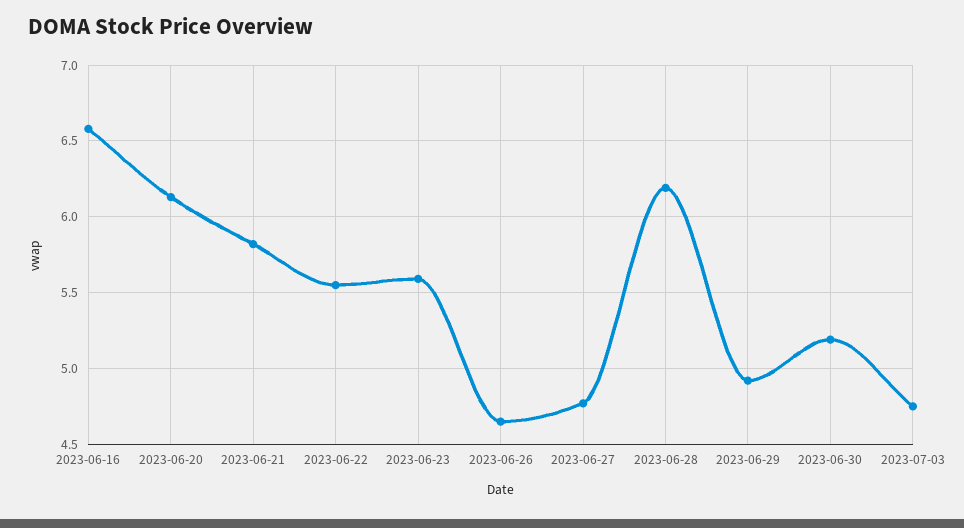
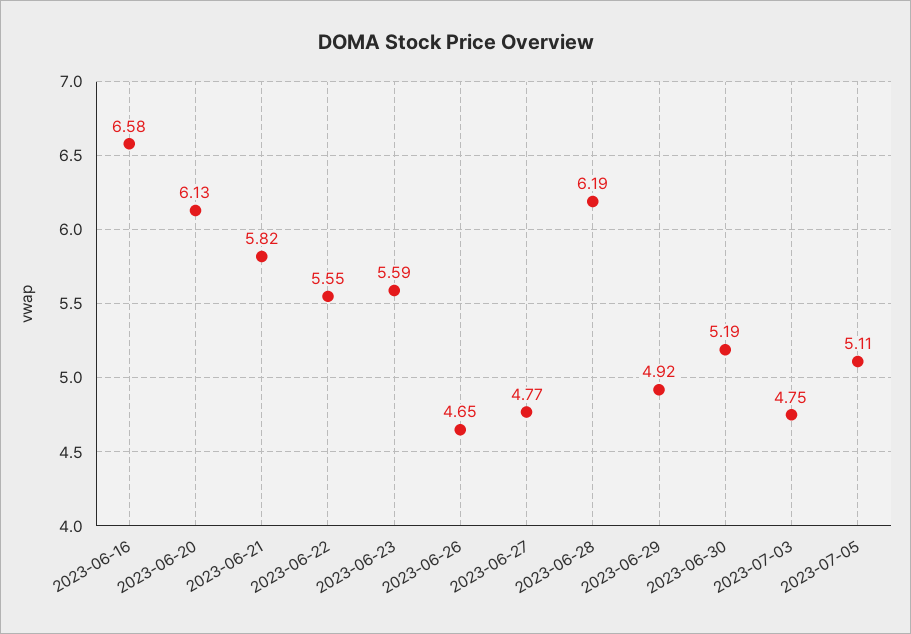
2023-07-05: none -> 5.11

